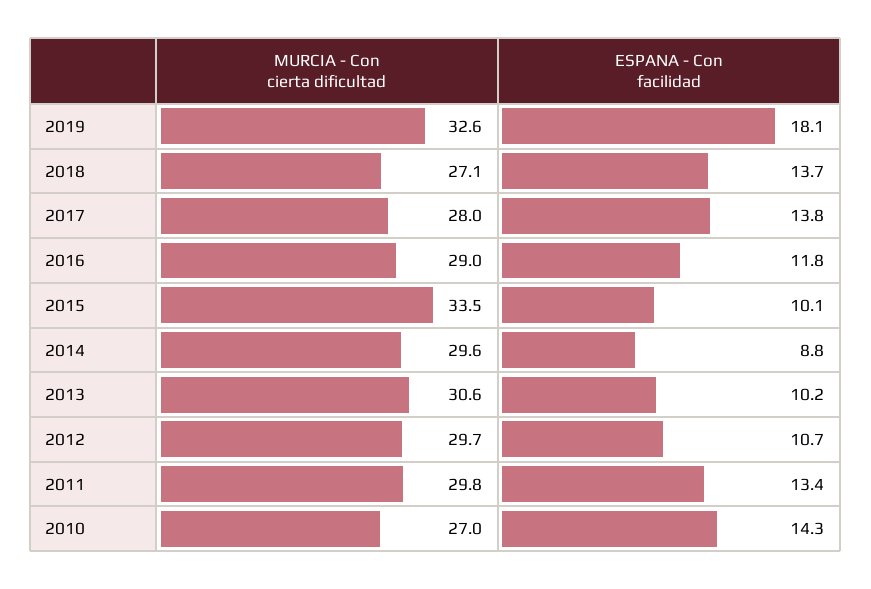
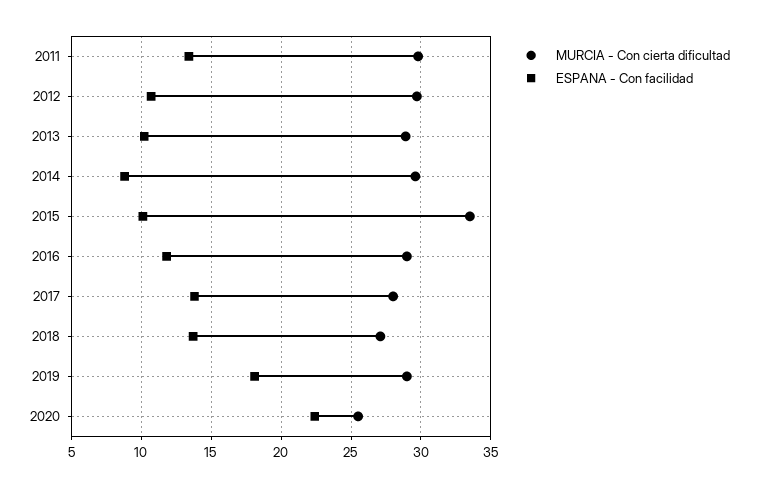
MURCIA - Con cierta dificultad, 2019: 32.6 -> 29
MURCIA - Con cierta dificultad, 2013: 30.6 -> 29
MURCIA - Con cierta dificultad, 2010: 27 -> none
ESPANA - Con facilidad, 2010: 14.3 -> none
MURCIA - Con cierta dificultad, 2020: none -> 25.5
ESPANA - Con facilidad, 2020: none -> 22.5

